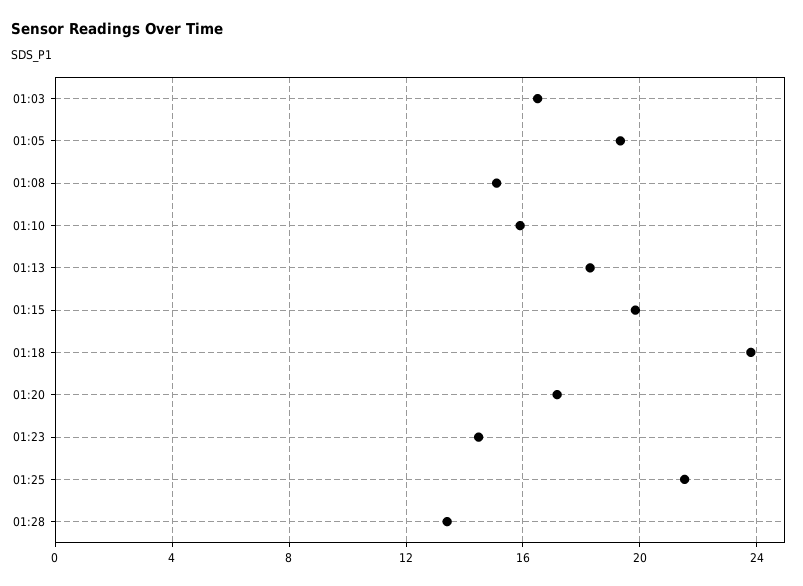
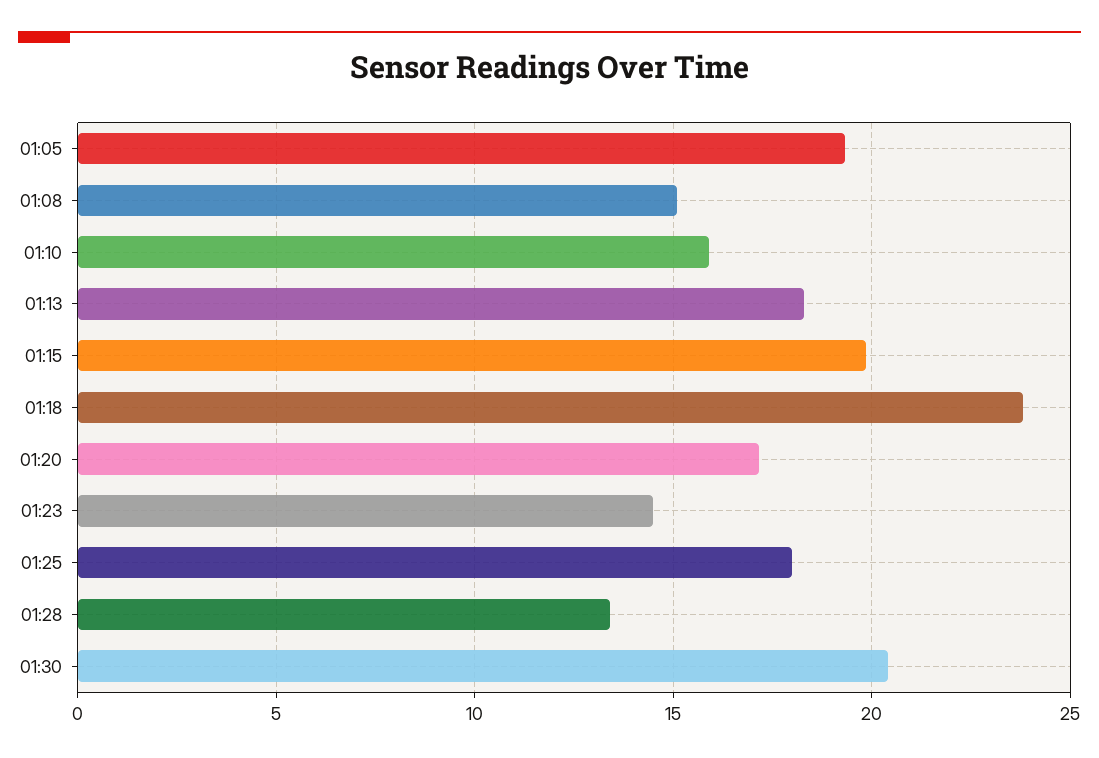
01:03: 16.5 -> none
01:25: 21.5 -> 18
01:30: none -> 20.5

